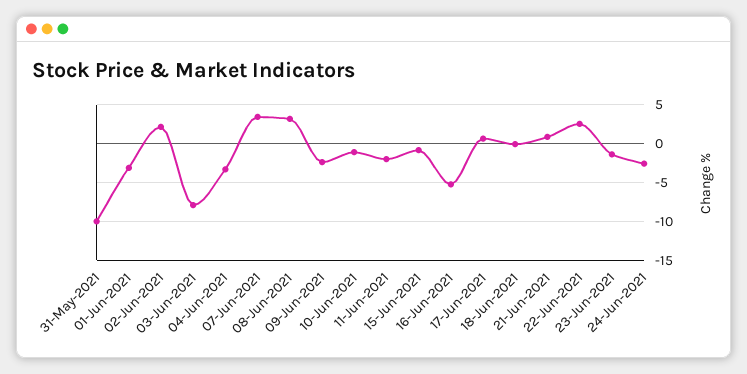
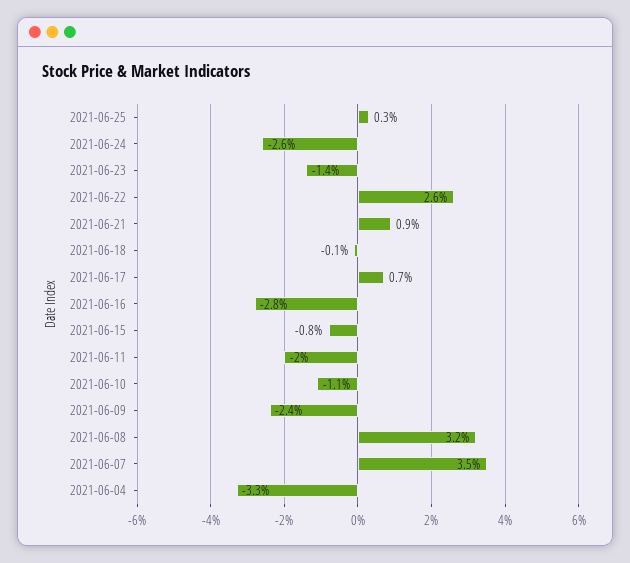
31-May-2021: -10 -> none
01-Jun-2021: -3 -> none
02-Jun-2021: 2 -> none
03-Jun-2021: -8 -> none
16-Jun-2021: -5 -> -2.8
2021-06-25: none -> 0.3

